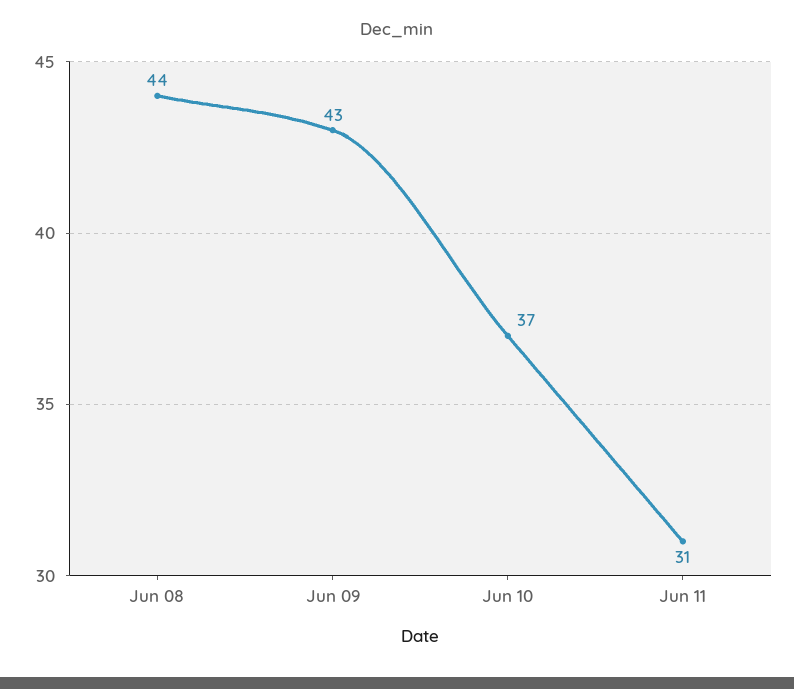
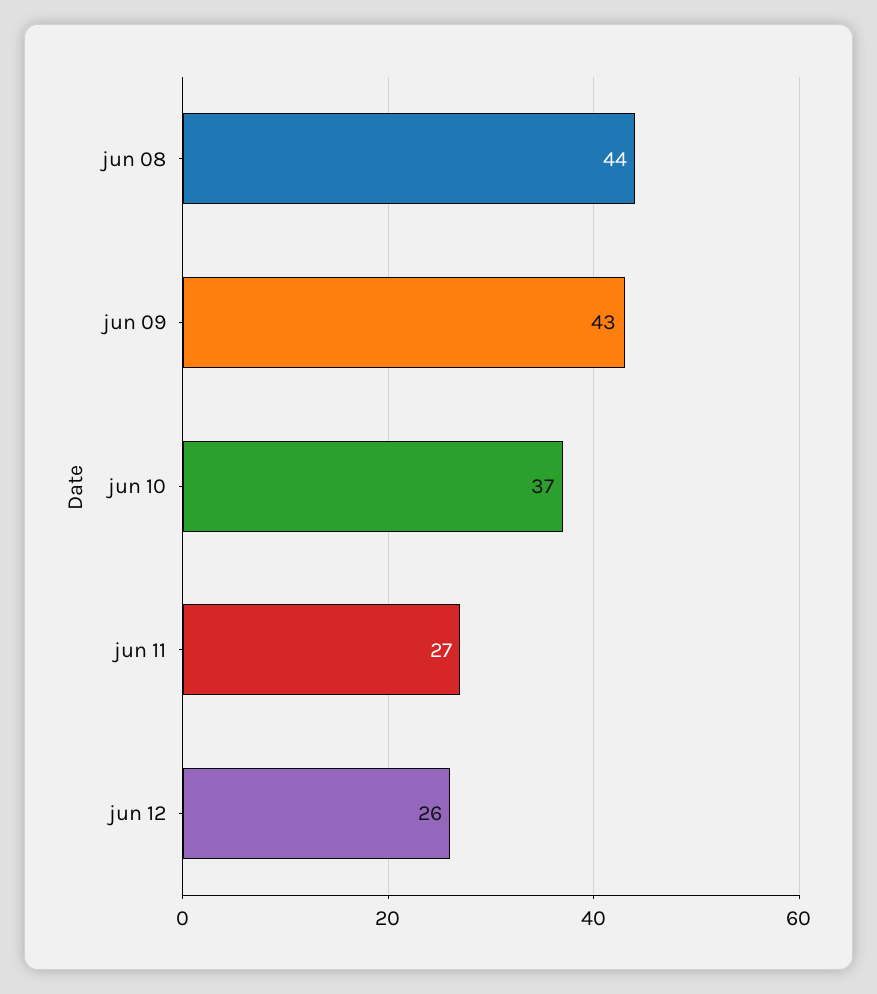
Jun 11: 31 -> 27
jun 12: none -> 26

